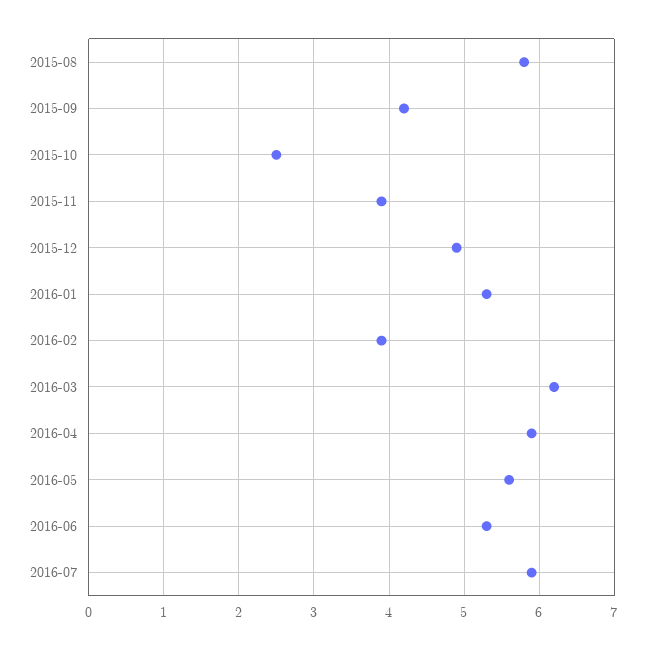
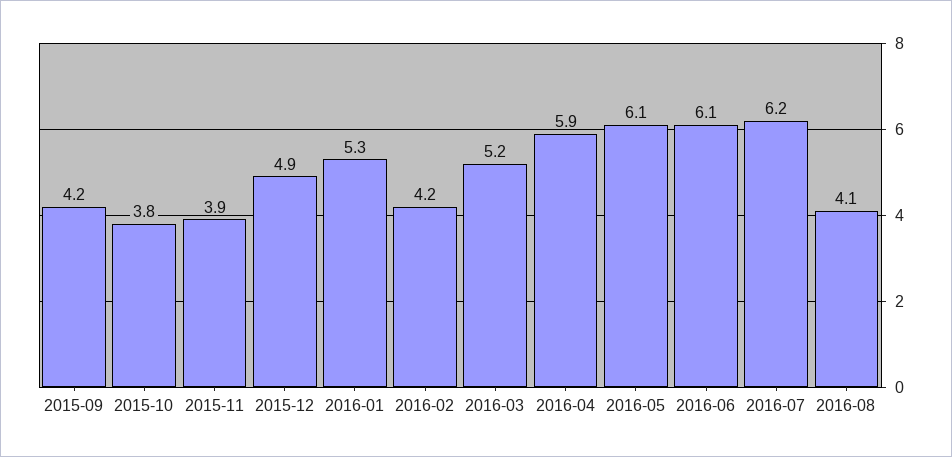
2015-08: 5.8 -> none
2015-10: 2.5 -> 3.8
2016-02: 3.9 -> 4.2
2016-03: 6.2 -> 5.2
2016-05: 5.6 -> 6.1
2016-06: 5.3 -> 6.1
2016-07: 5.9 -> 6.2
2016-08: none -> 4.1

